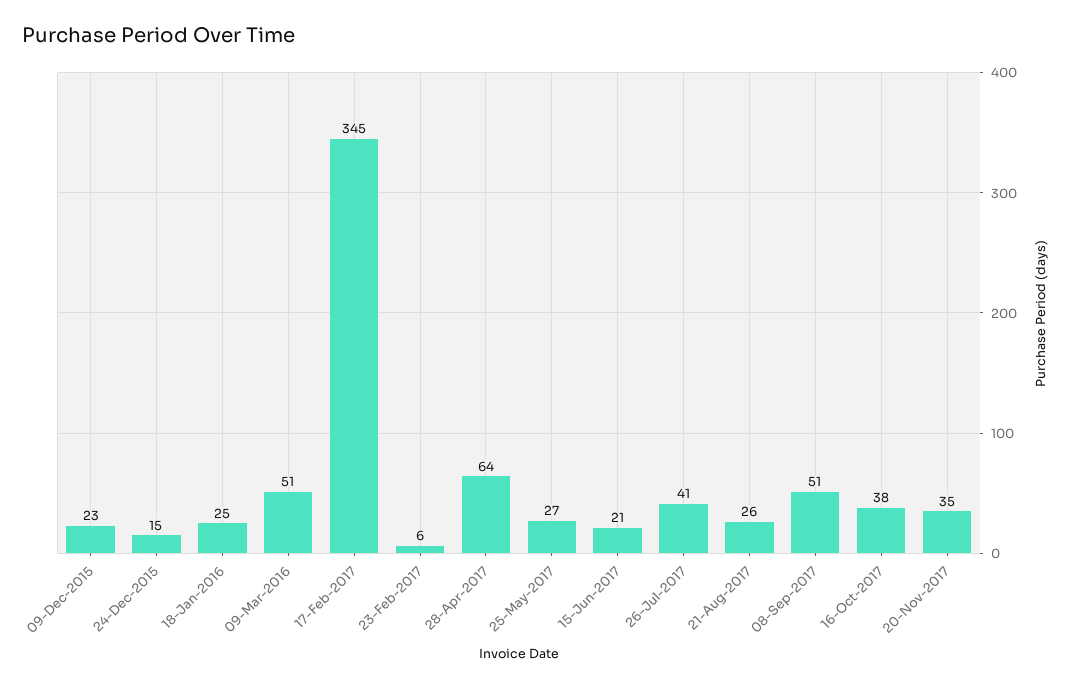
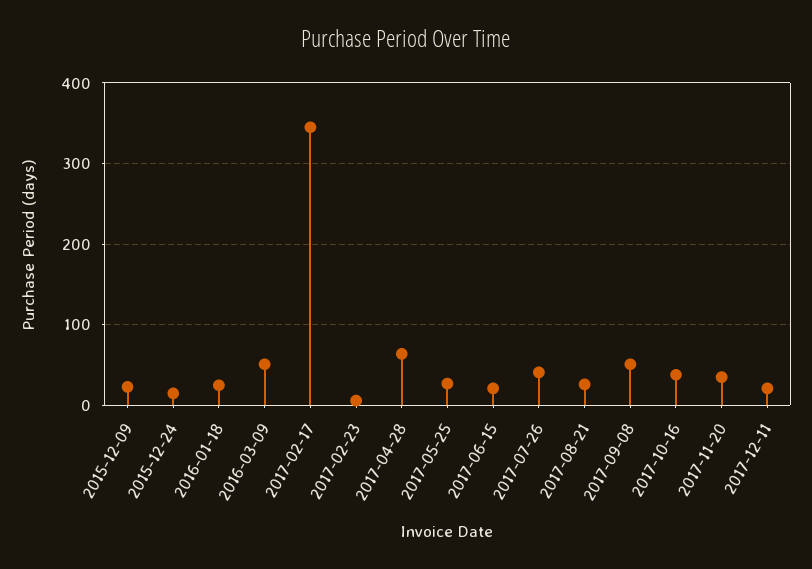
2017-12-11: none -> 20

